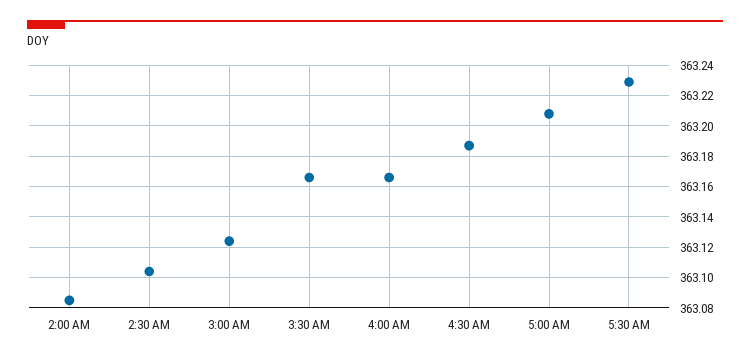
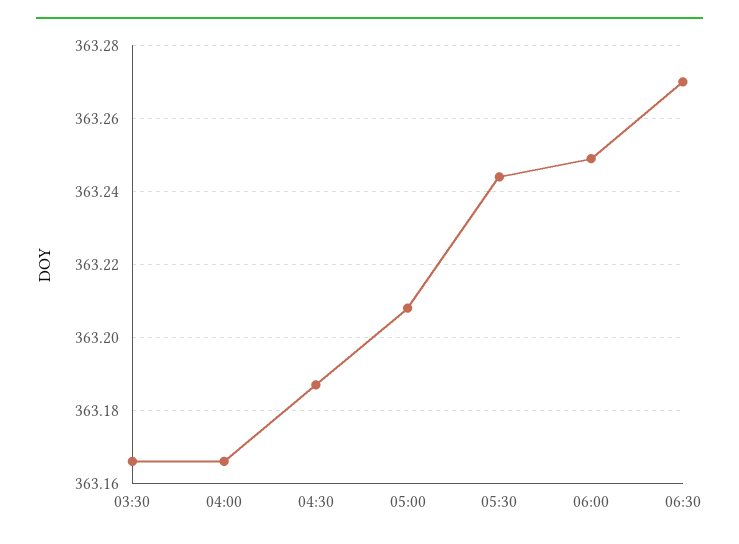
2:00 AM: 363.085 -> none
2:30 AM: 363.105 -> none
3:00 AM: 363.125 -> none
5:30 AM: 363.23 -> 363.245
06:00: none -> 363.25
06:30: none -> 363.27

